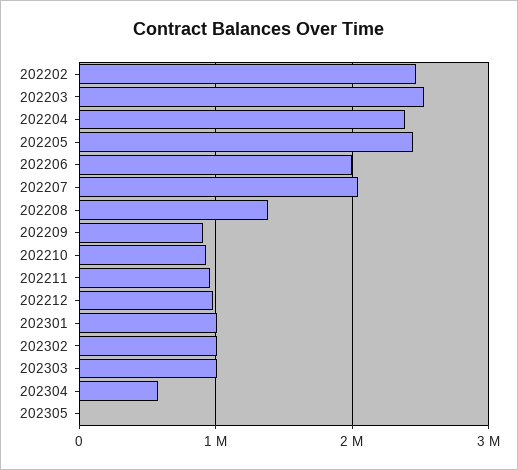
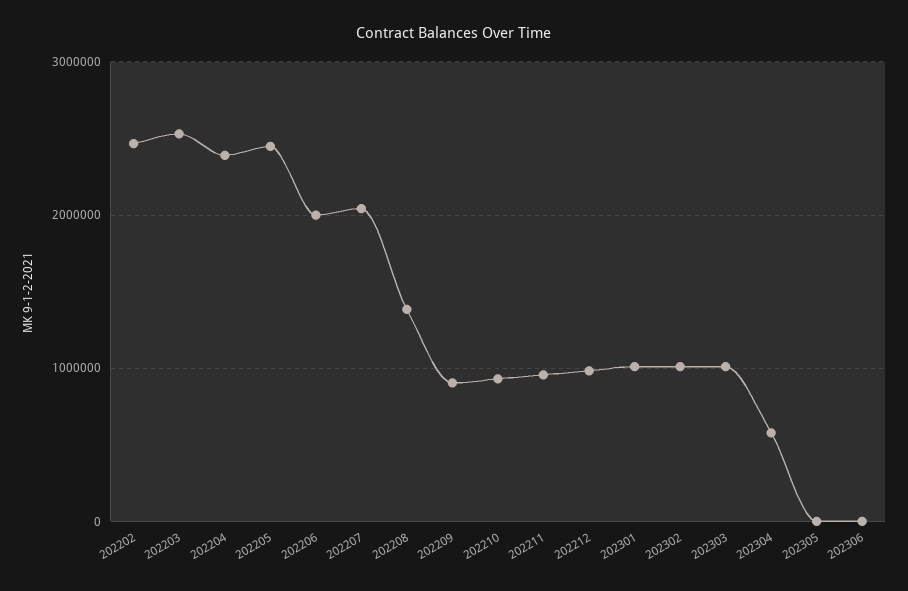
202306: none -> 0

